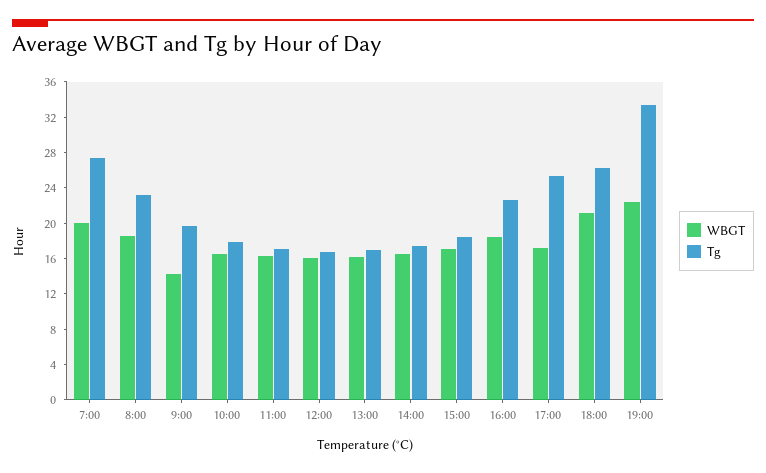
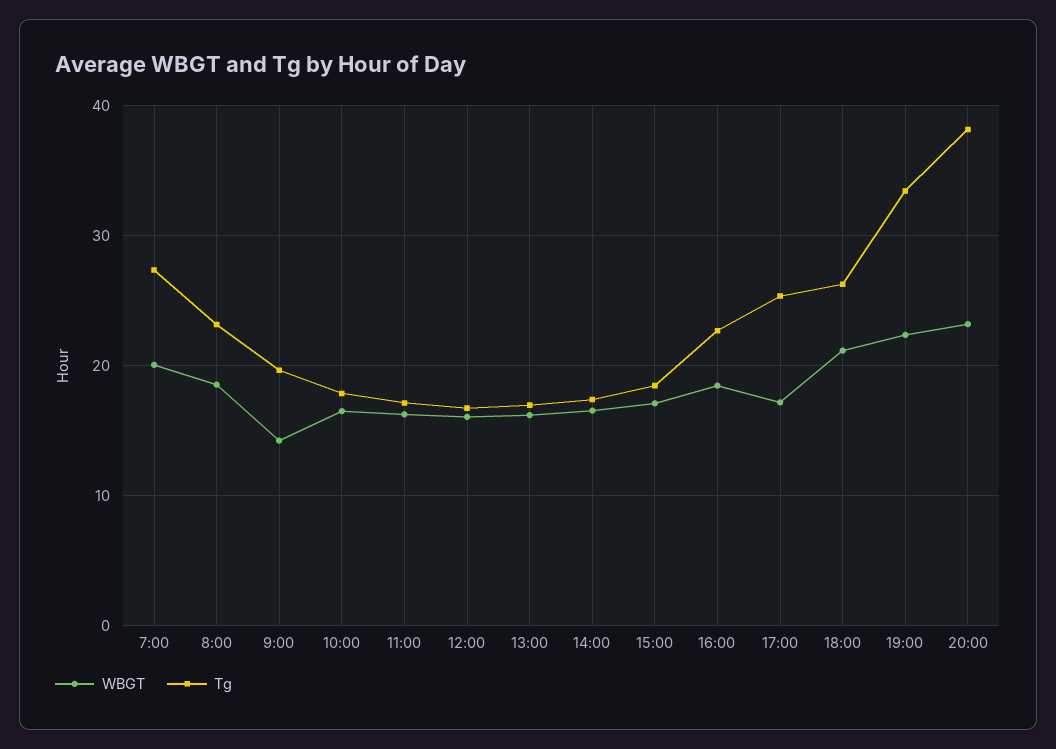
WBGT, 20:00: none -> 23
Tg, 20:00: none -> 38

